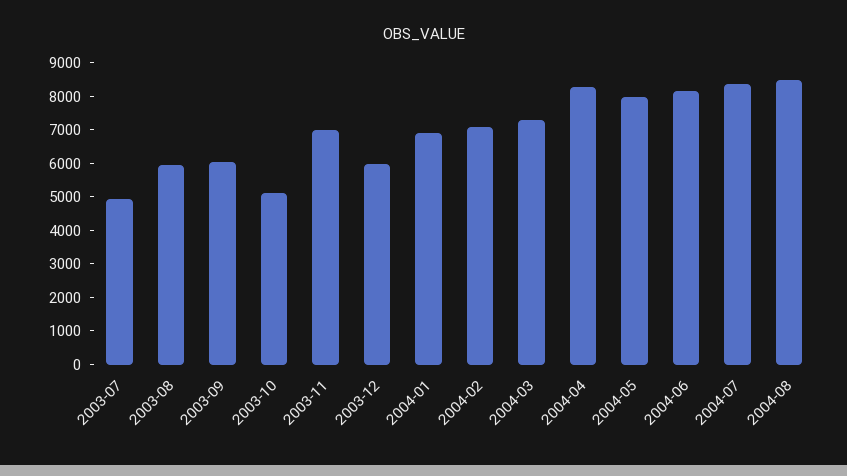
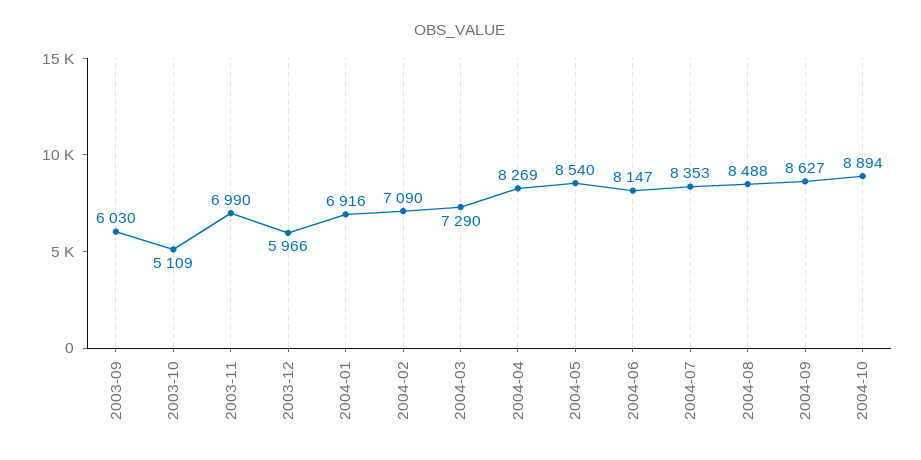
2003-07: 5000 -> none
2003-08: 6000 -> none
2004-05: 8000 -> 8540
2004-09: none -> 8627
2004-10: none -> 8894

